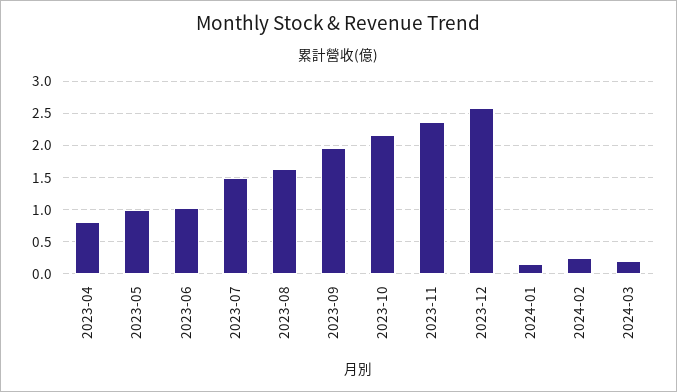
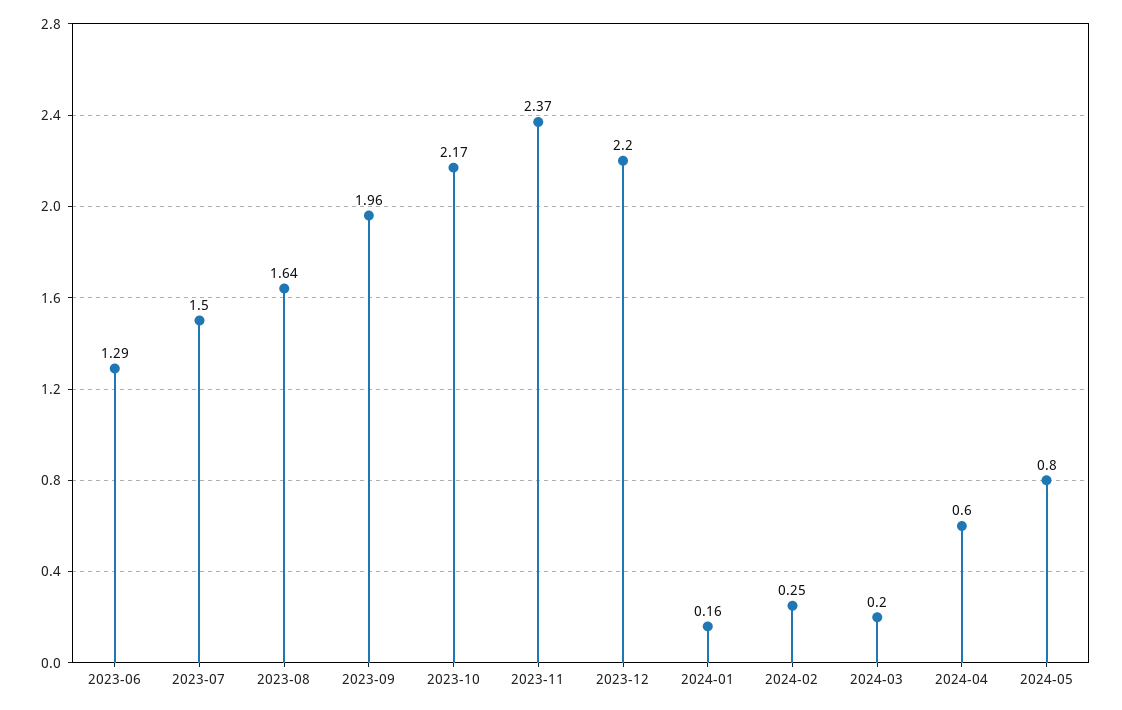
2023-04: 0.8 -> none
2023-05: 1 -> none
2023-06: 1 -> 1.29
2023-12: 2.6 -> 2.2
2024-04: none -> 0.6
2024-05: none -> 0.8

